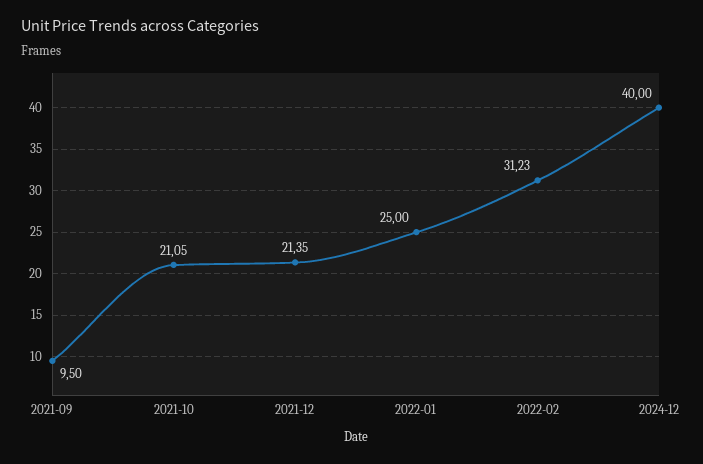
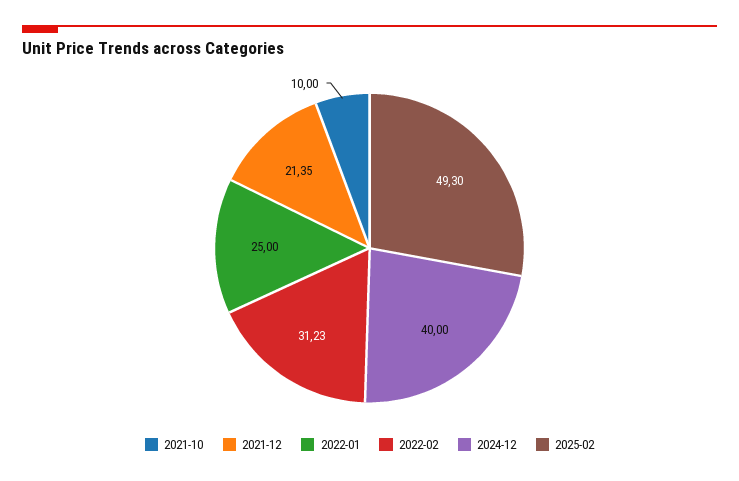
2021-09: 9.5 -> none
2021-10: 21.05 -> 10
2025-02: none -> 49.3

